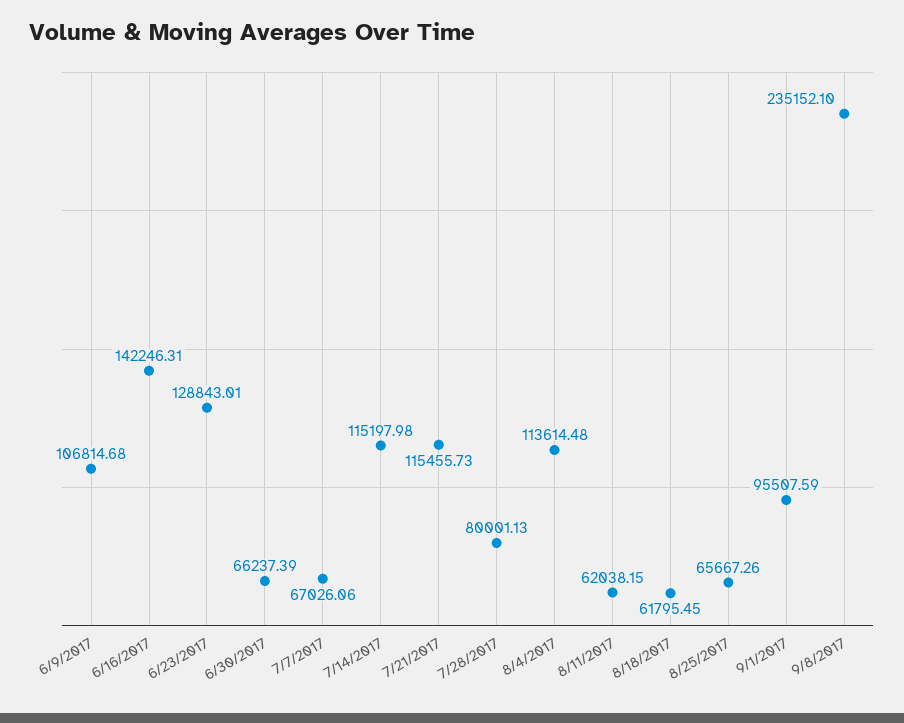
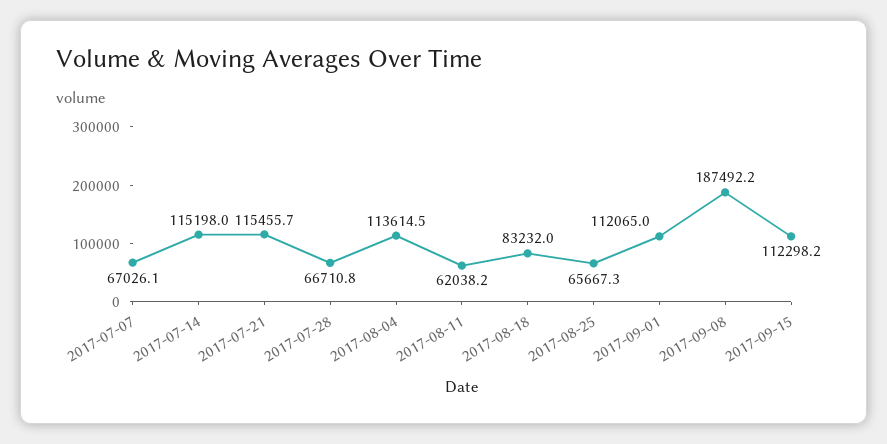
6/9/2017: 106814.68 -> none
6/16/2017: 142246.31 -> none
6/23/2017: 128843.01 -> none
6/30/2017: 66237.39 -> none
7/28/2017: 80001.13 -> 66710.8
8/18/2017: 61795.45 -> 83232
9/1/2017: 95507.59 -> 112065
9/8/2017: 235152.1 -> 187492.2
2017-09-15: none -> 112298.2

